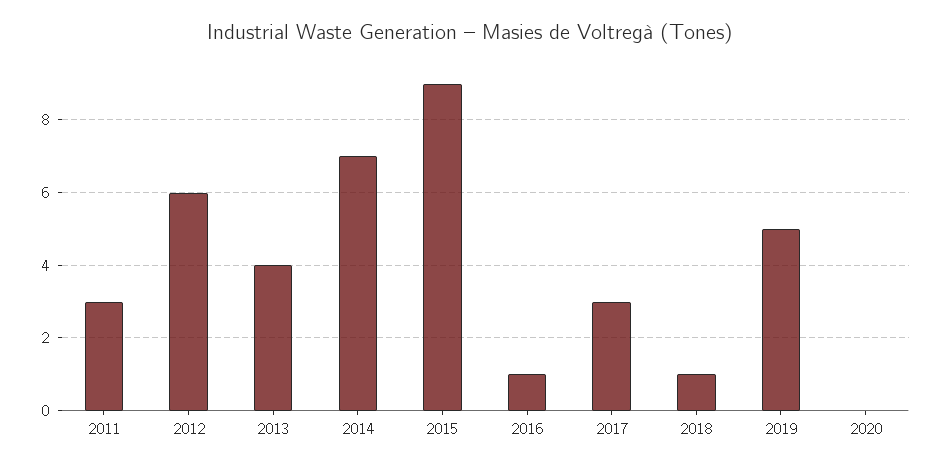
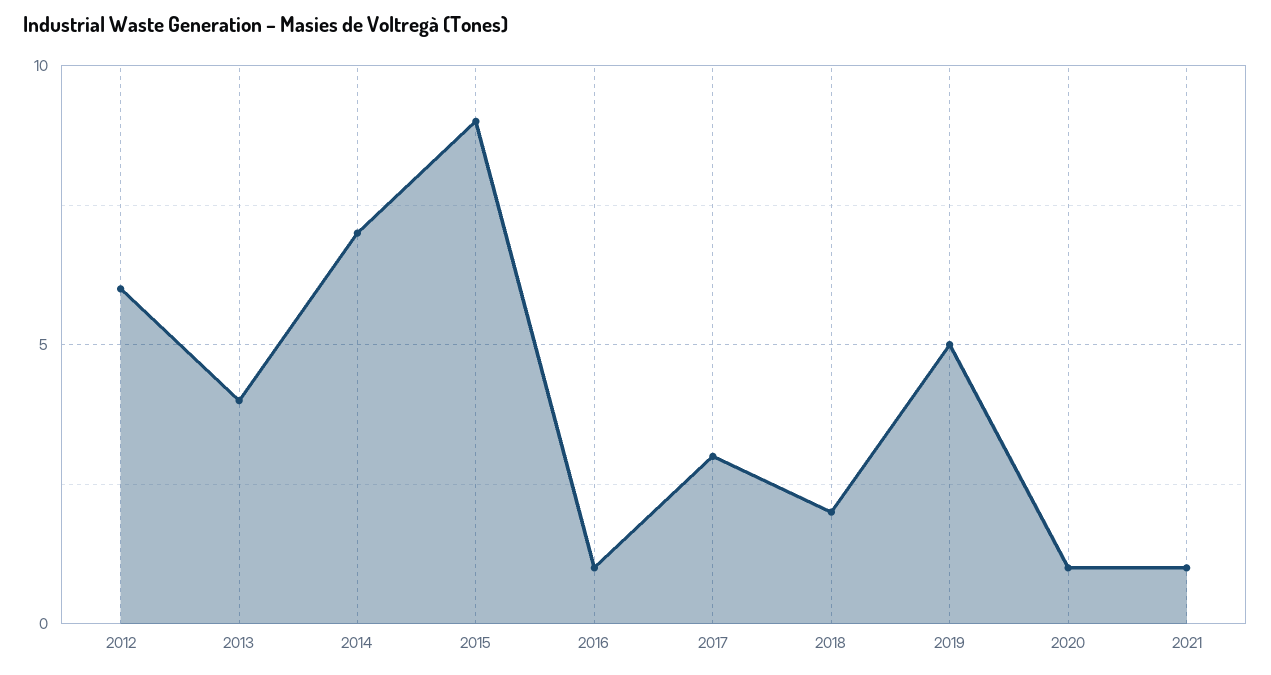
2011: 3 -> none
2018: 1 -> 2
2020: 0 -> 1
2021: none -> 1

